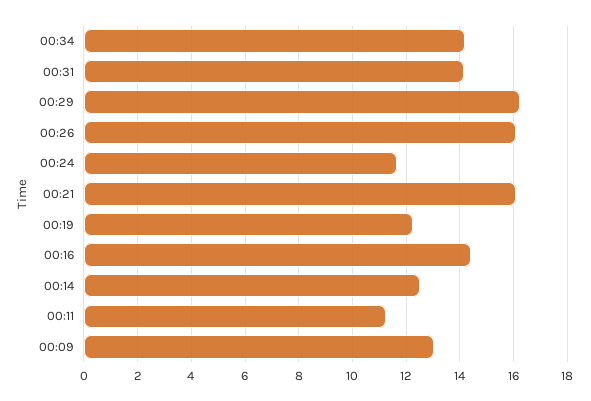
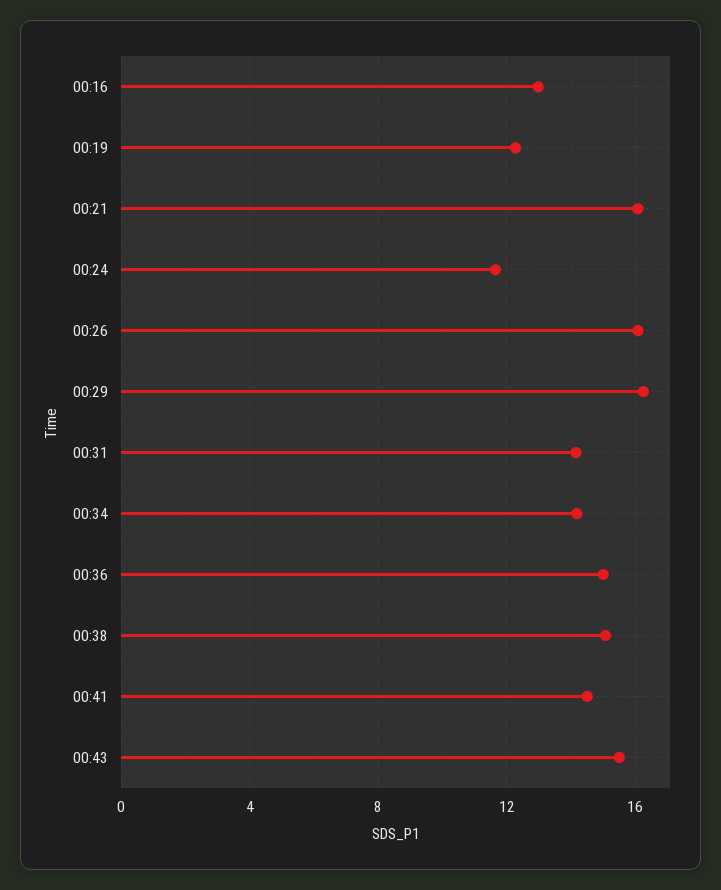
00:16: 14.5 -> 13
00:14: 12.5 -> none
00:11: 11.25 -> none
00:09: 13 -> none
00:36: none -> 15
00:38: none -> 15
00:41: none -> 14.5
00:43: none -> 15.5

